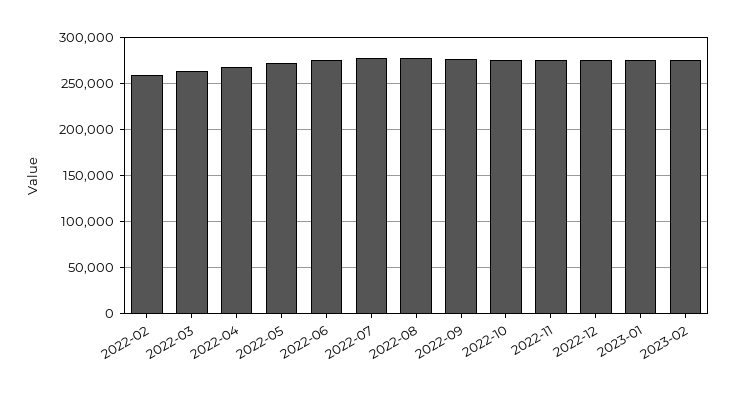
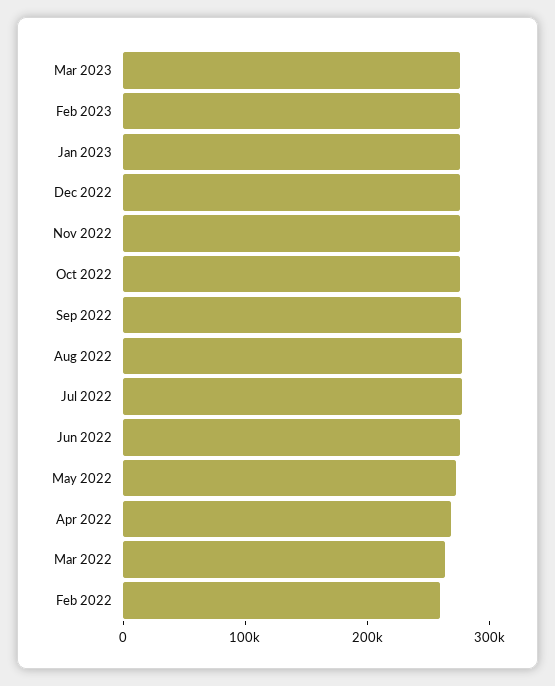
Mar 2023: none -> 280000

